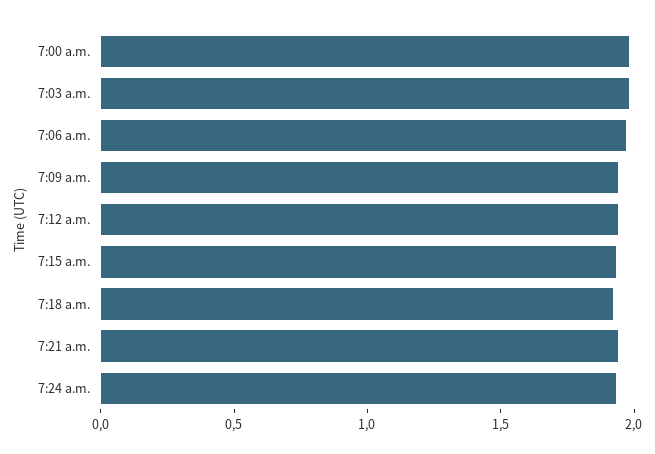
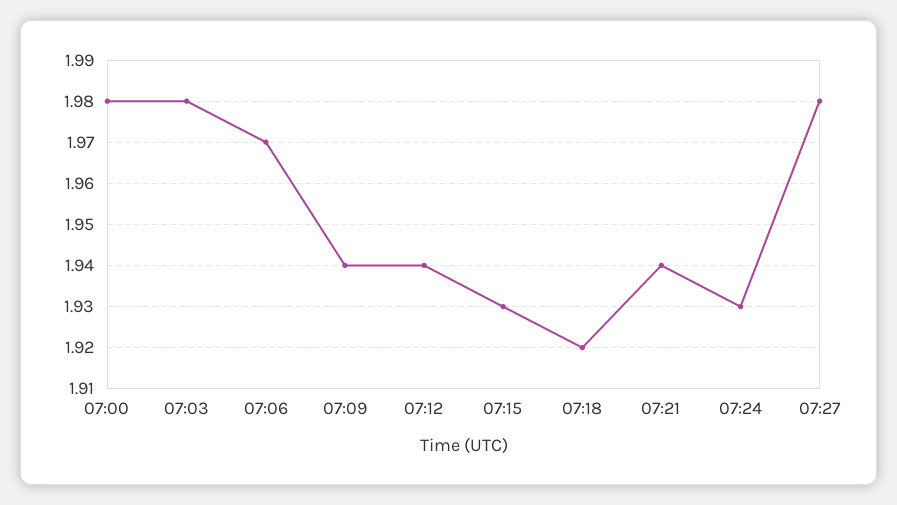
07:27: none -> 1.98

